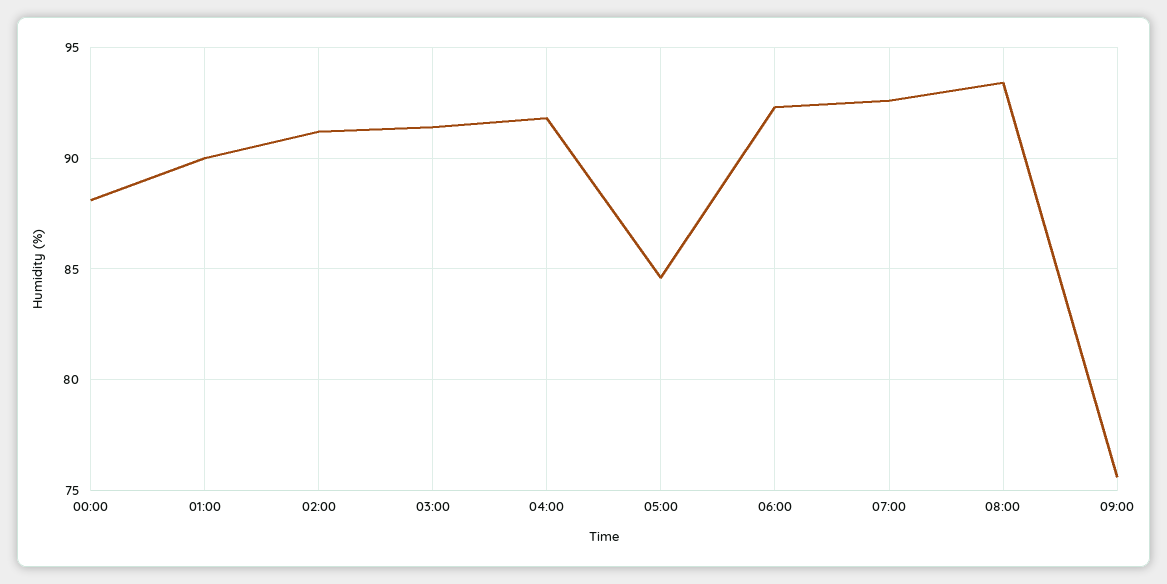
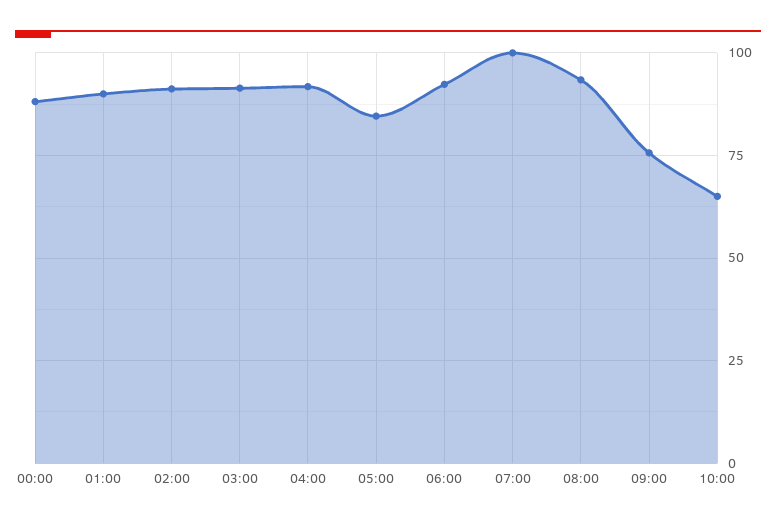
07:00: 92.5 -> 100
10:00: none -> 65

